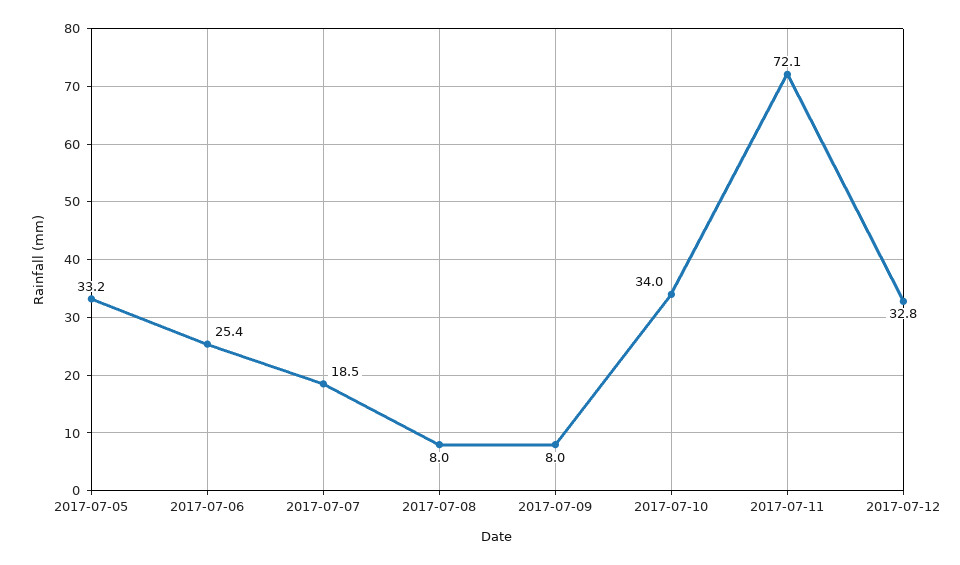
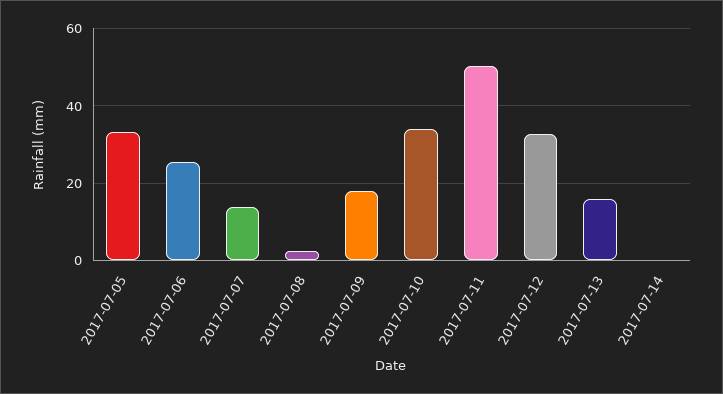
2017-07-07: 18.5 -> 14
2017-07-08: 8 -> 2
2017-07-09: 8 -> 18
2017-07-11: 72.1 -> 50
2017-07-13: none -> 16
2017-07-14: none -> 0

